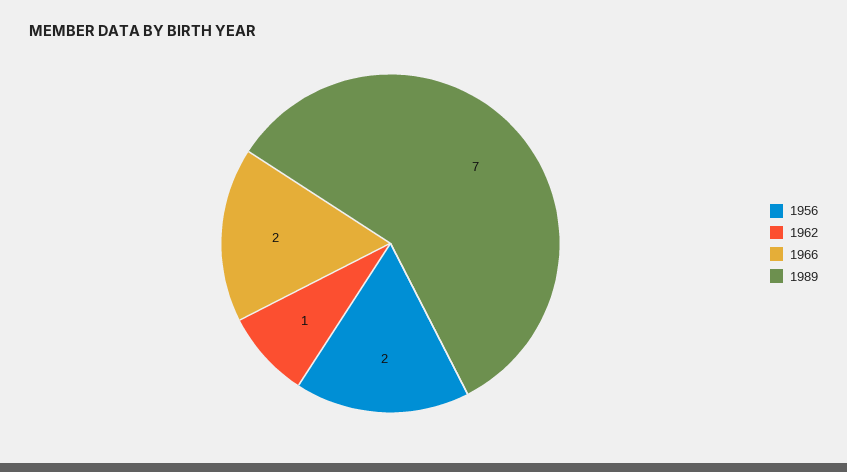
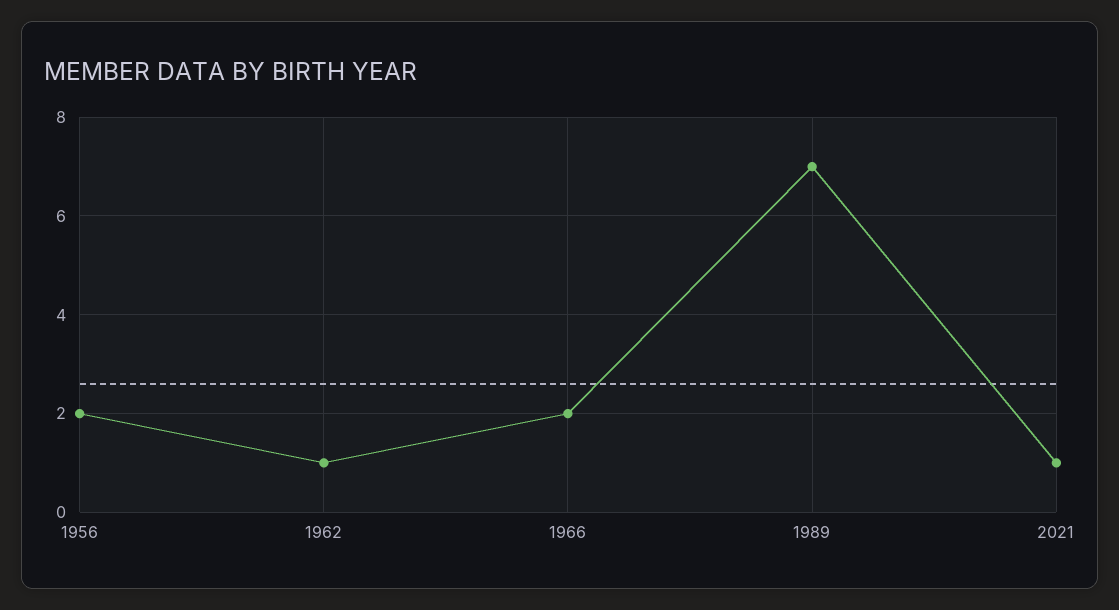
2021: none -> 1

